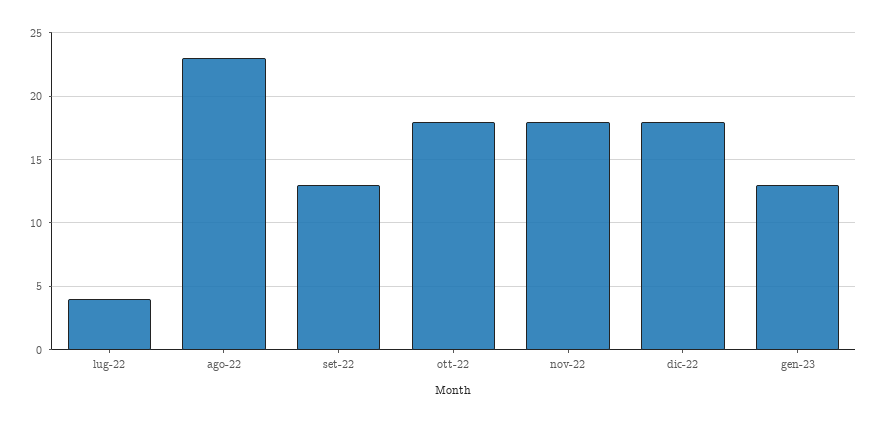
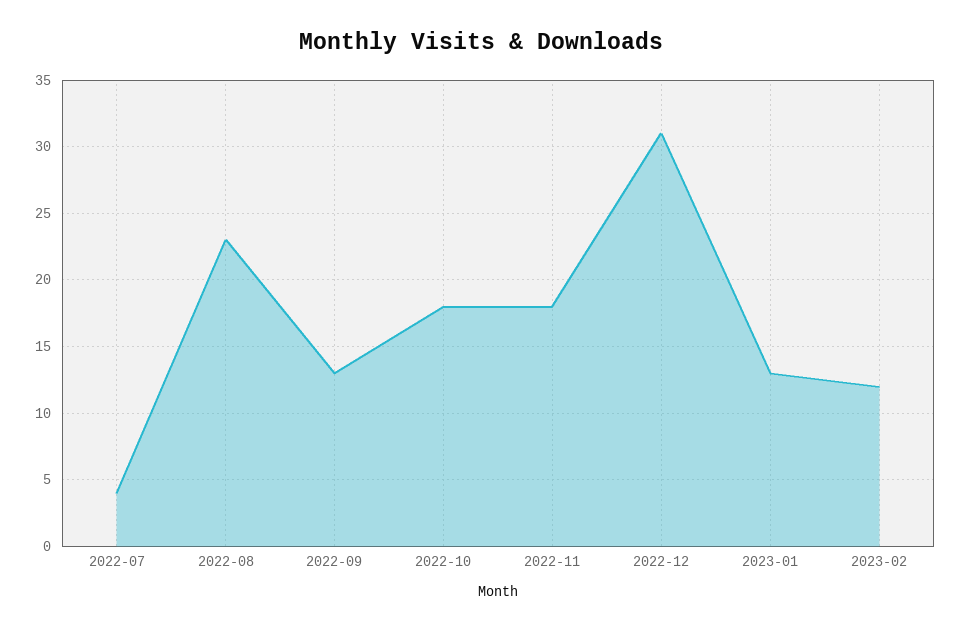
dic-22: 18 -> 31
2023-02: none -> 12

